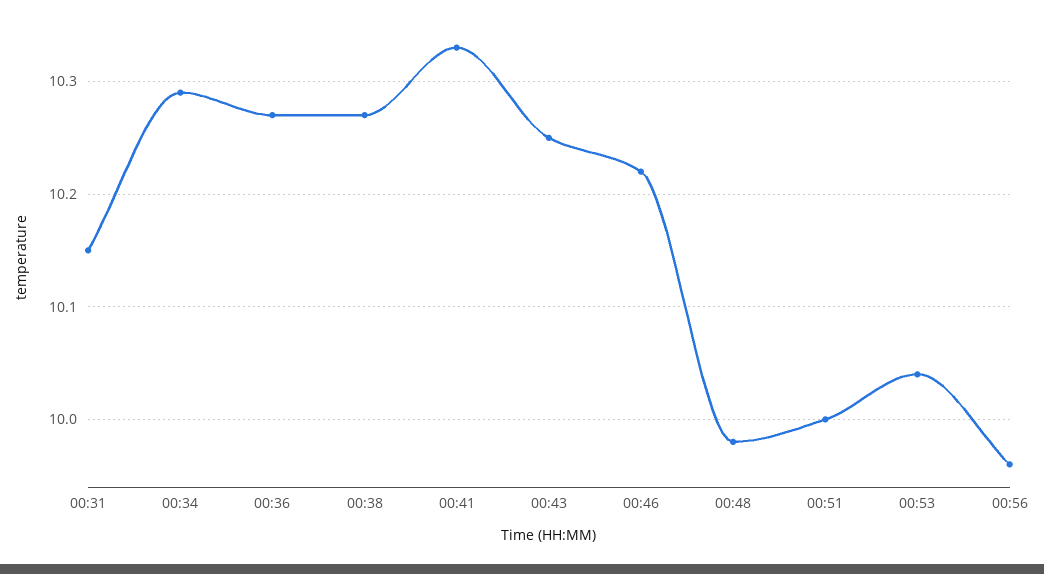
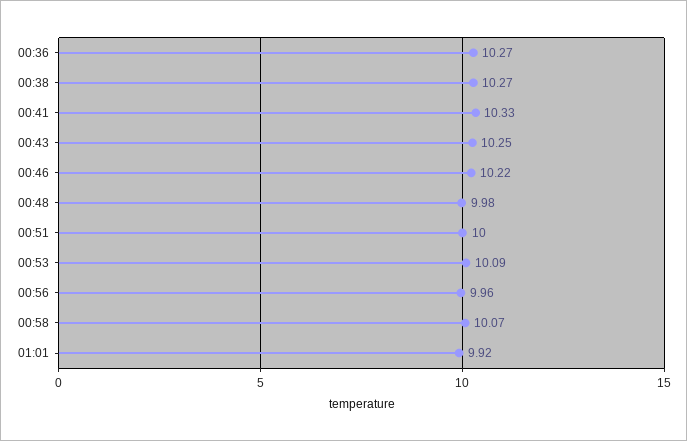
00:31: 10.15 -> none
00:34: 10.29 -> none
00:53: 10.04 -> 10.09
00:58: none -> 10.07
01:01: none -> 9.92

